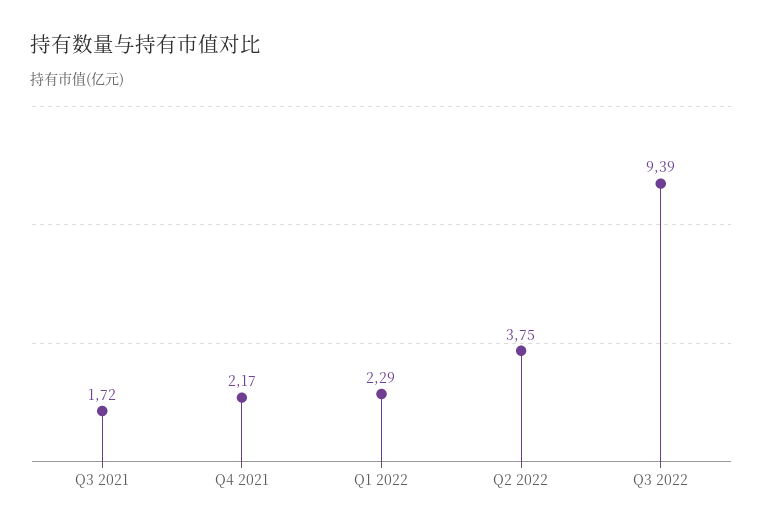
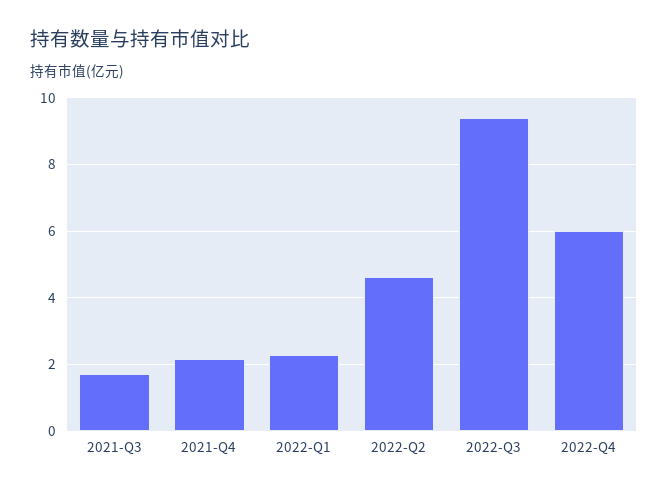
Q2 2022: 3.75 -> 4.6
2022-Q4: none -> 6

